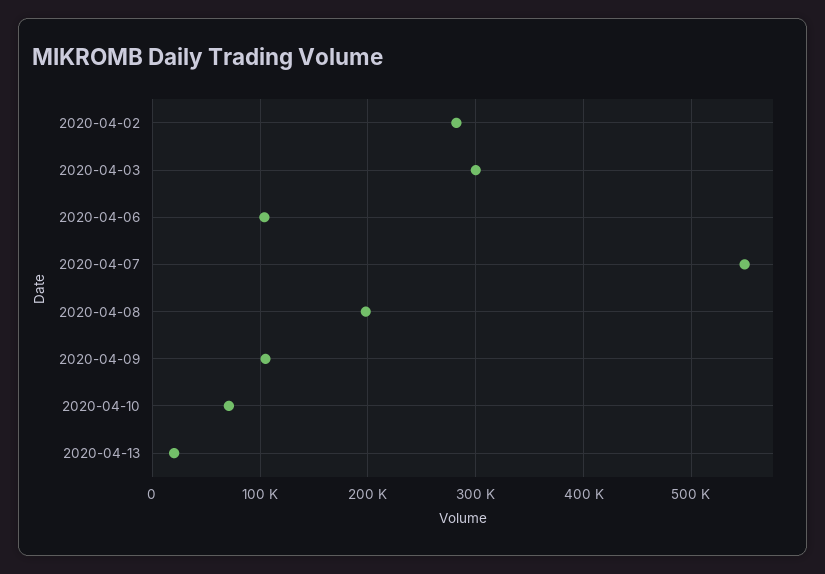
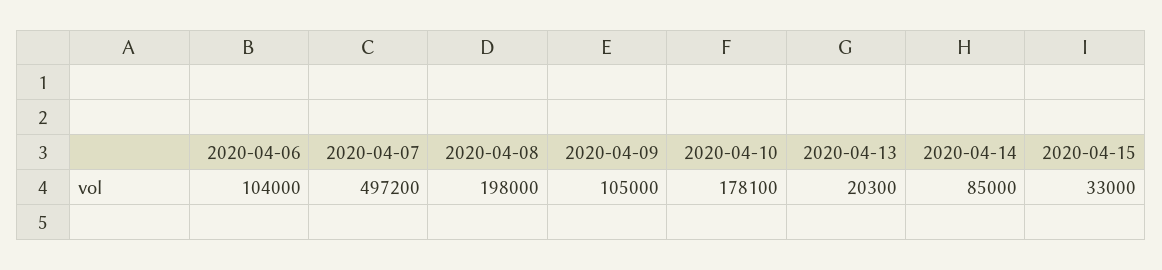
2020-04-02: 280000 -> none
2020-04-03: 300000 -> none
2020-04-07: 550000 -> 497200
2020-04-10: 70000 -> 178100
2020-04-14: none -> 85000
2020-04-15: none -> 33000

